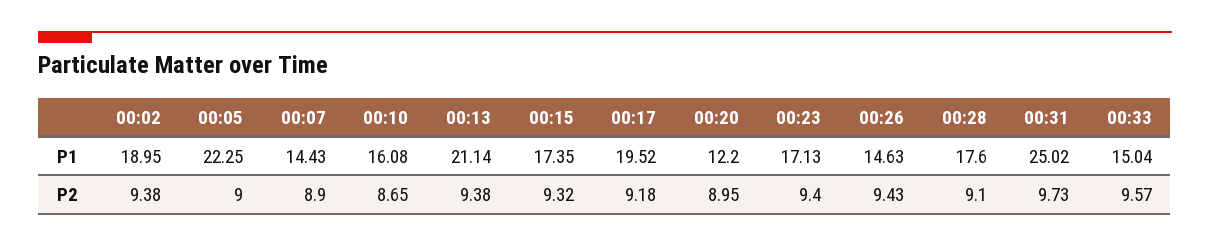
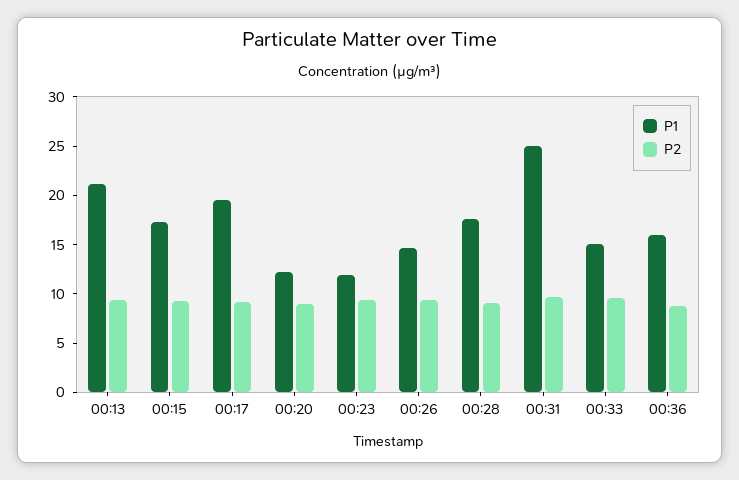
P1, 00:02: 18.95 -> none
P1, 00:05: 22.25 -> none
P1, 00:07: 14.43 -> none
P1, 00:10: 16.08 -> none
P1, 00:23: 17.13 -> 12
P2, 00:02: 9.38 -> none
P2, 00:05: 9 -> none
P2, 00:07: 8.9 -> none
P2, 00:10: 8.65 -> none
P1, 00:36: none -> 16
P2, 00:36: none -> 9

